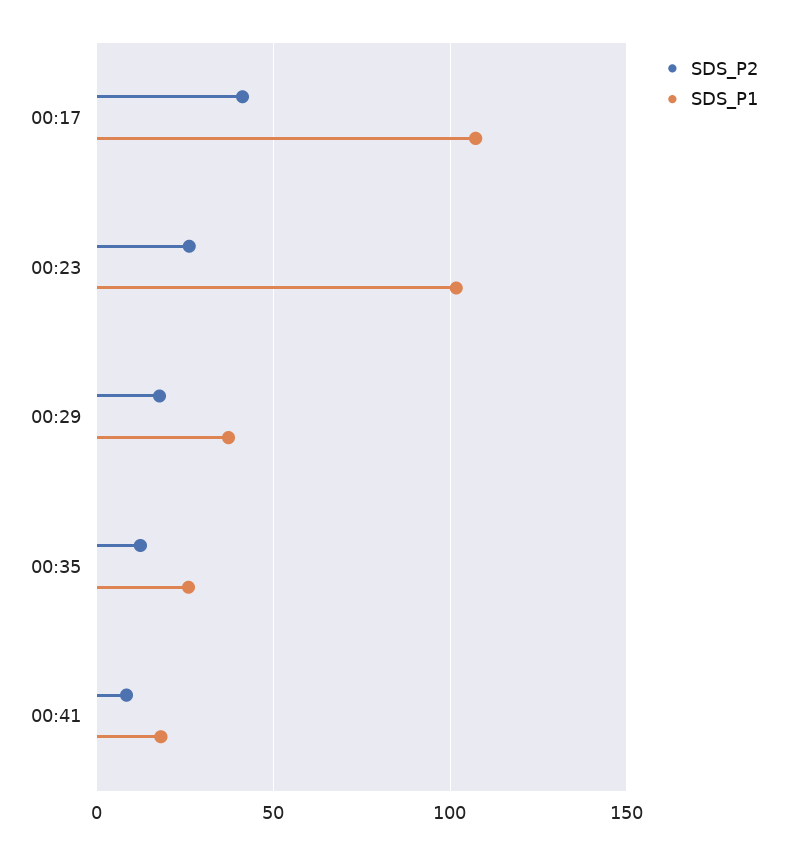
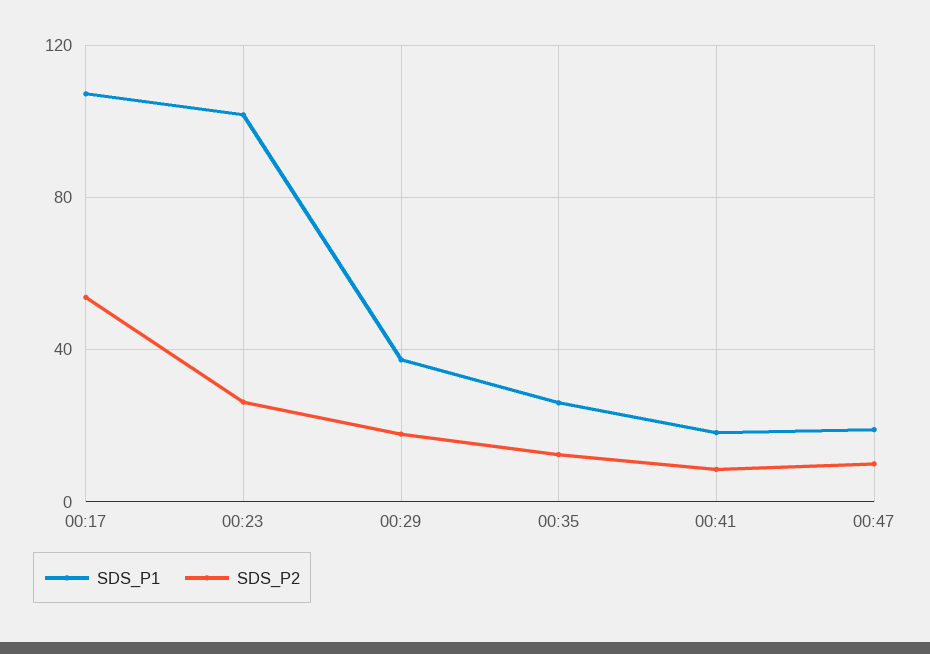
SDS_P2, 00:17: 40 -> 55
SDS_P1, 00:47: none -> 20
SDS_P2, 00:47: none -> 10

